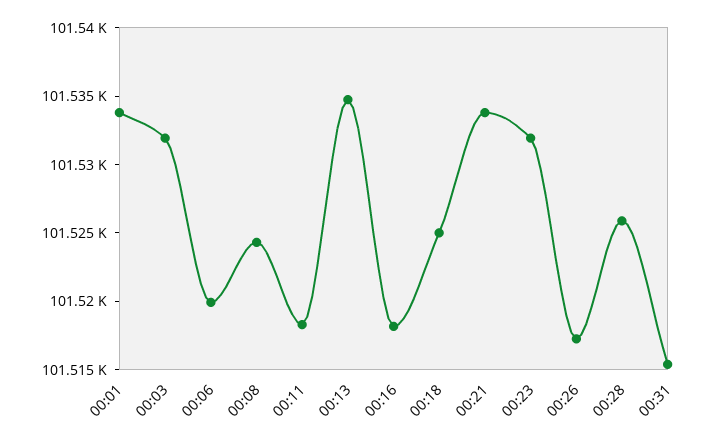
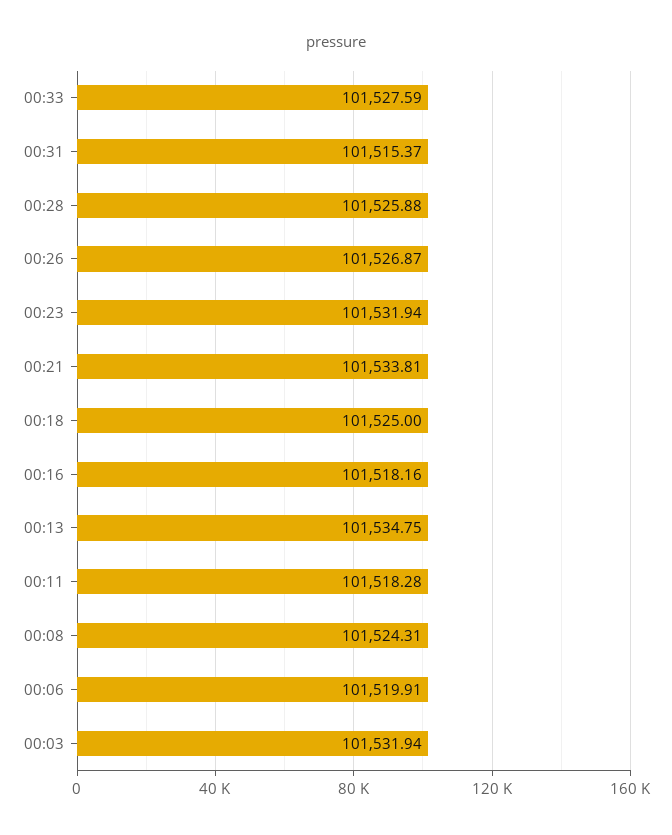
00:01: 101534 -> none
00:26: 101517 -> 101526.87
00:33: none -> 101527.59

